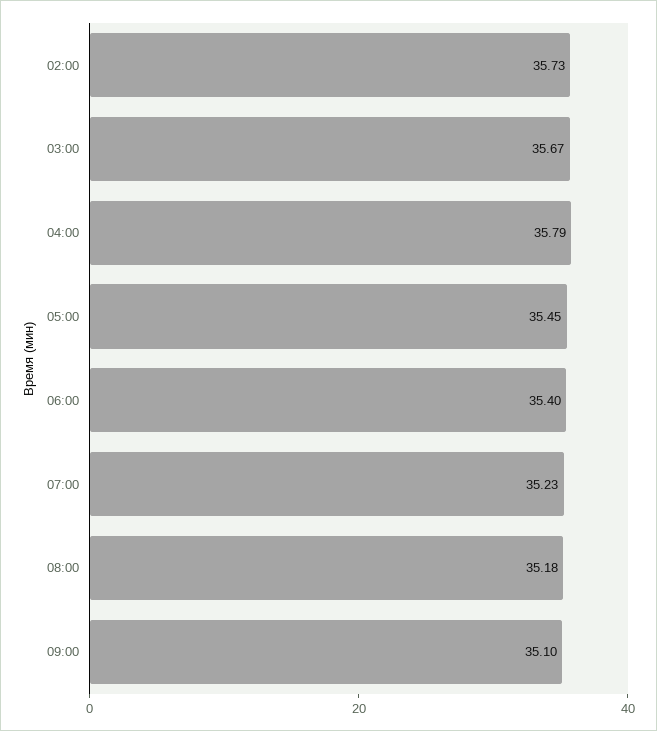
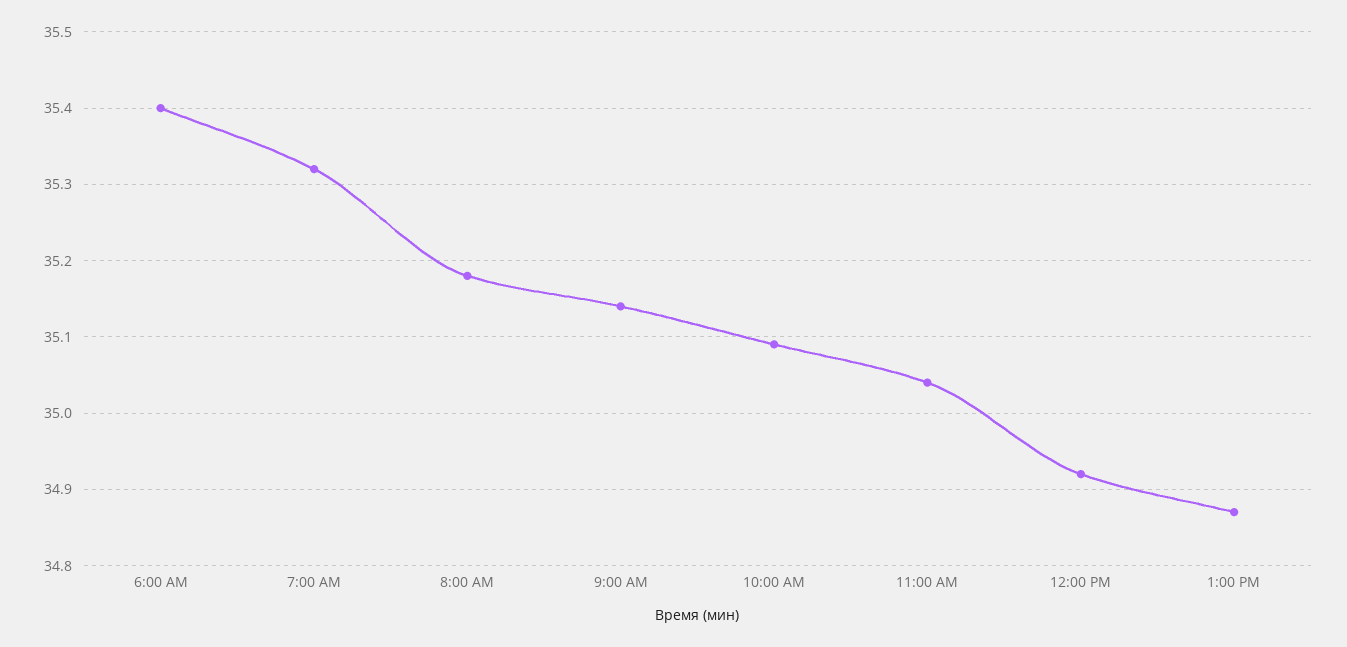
02:00: 35.73 -> none
03:00: 35.67 -> none
04:00: 35.79 -> none
05:00: 35.45 -> none
07:00: 35.23 -> 35.32
09:00: 35.1 -> 35.14
10:00 AM: none -> 35.09
11:00 AM: none -> 35.04
12:00 PM: none -> 34.92
1:00 PM: none -> 34.87

